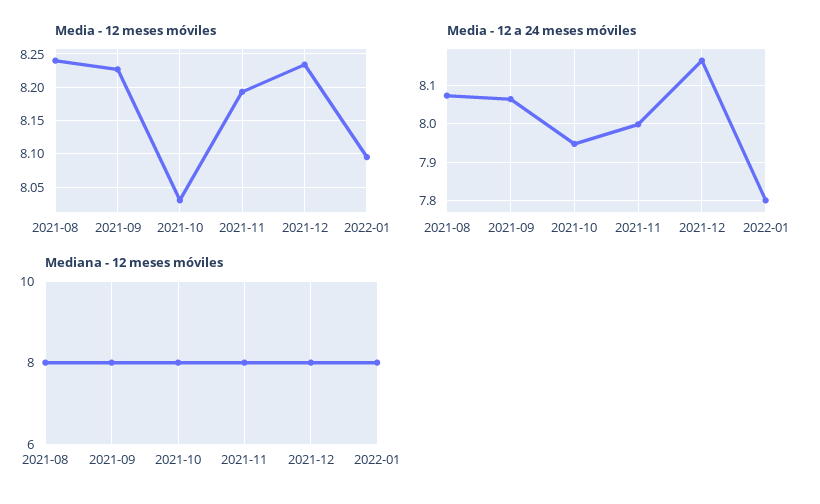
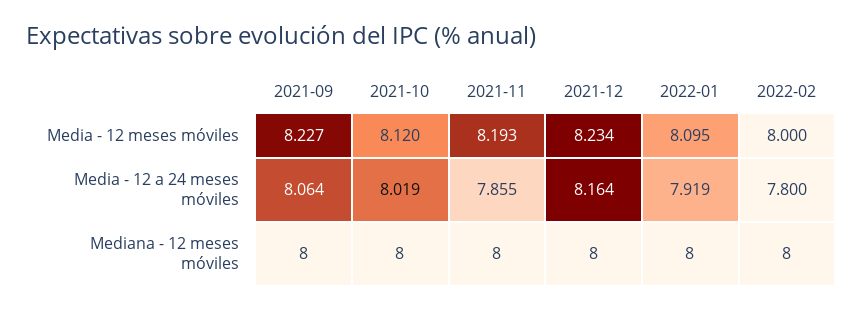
Media - 12 meses móviles, 2021-08: 8.24 -> none
Media - 12 meses móviles, 2021-10: 8.03 -> 8.12
Media - 12 a 24 meses móviles, 2021-08: 8.08 -> none
Media - 12 a 24 meses móviles, 2021-10: 7.94 -> 8.019
Media - 12 a 24 meses móviles, 2021-11: 8 -> 7.855
Media - 12 a 24 meses móviles, 2022-01: 7.8 -> 7.919
Mediana - 12 meses móviles, 2021-08: 8 -> none
Media - 12 meses móviles, 2022-02: none -> 8
Media - 12 a 24 meses móviles, 2022-02: none -> 7.8
Mediana - 12 meses móviles, 2022-02: none -> 8

